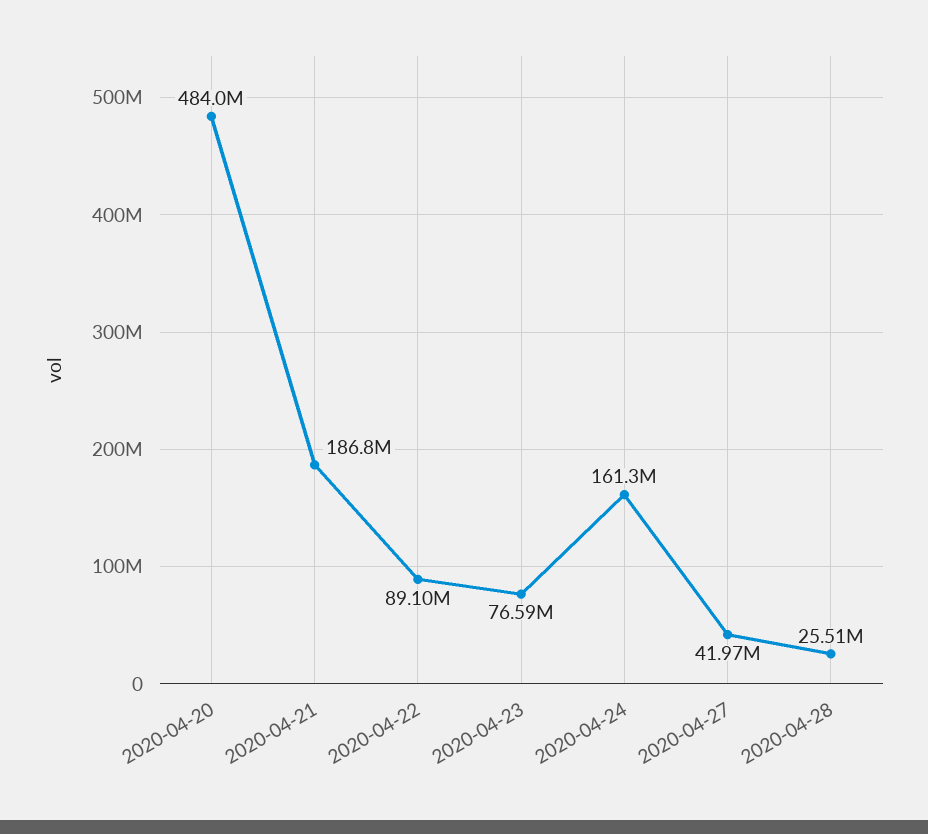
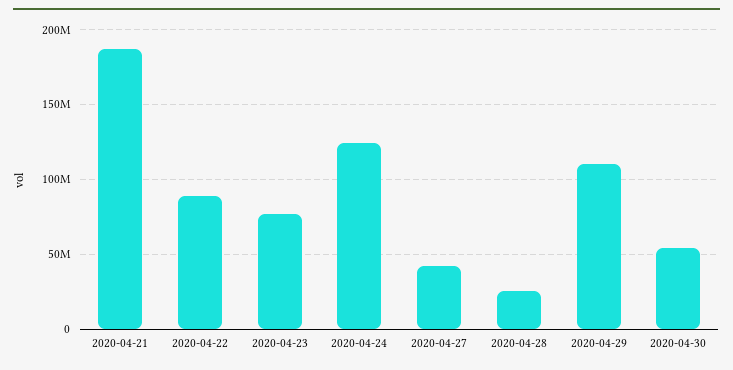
2020-04-20: 484000000 -> none
2020-04-24: 161300000 -> 125000000
2020-04-29: none -> 110000000
2020-04-30: none -> 55000000

